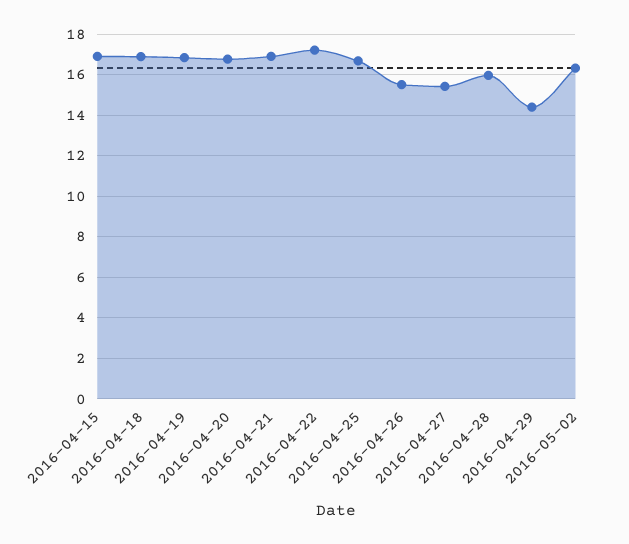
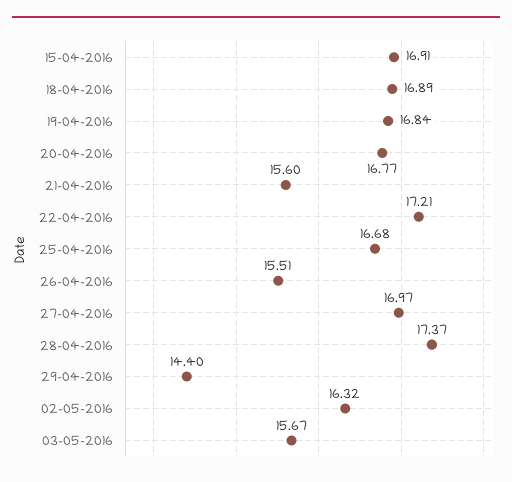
2016-04-21: 17 -> 15.6
2016-04-27: 15.5 -> 16.97
2016-04-28: 16 -> 17.37
03-05-2016: none -> 15.67

